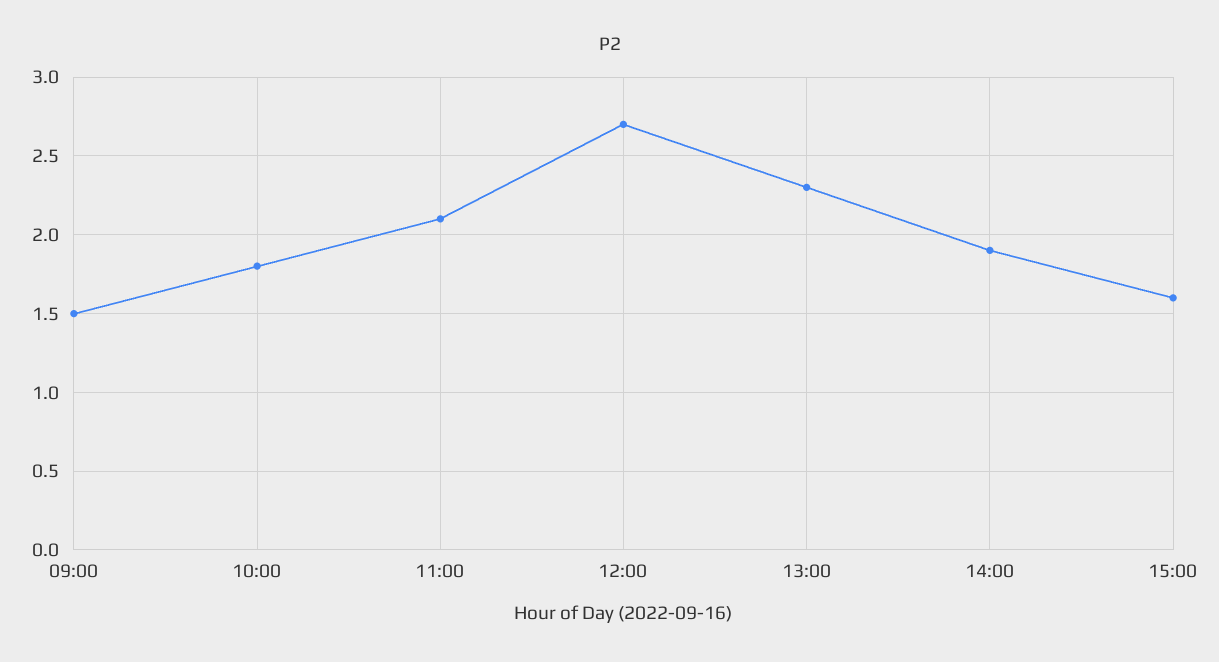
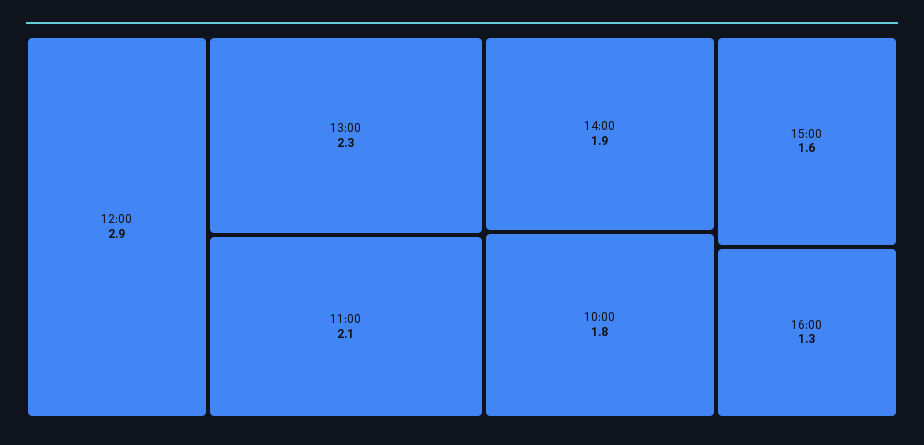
09:00: 1.5 -> none
12:00: 2.7 -> 2.9
16:00: none -> 1.3

